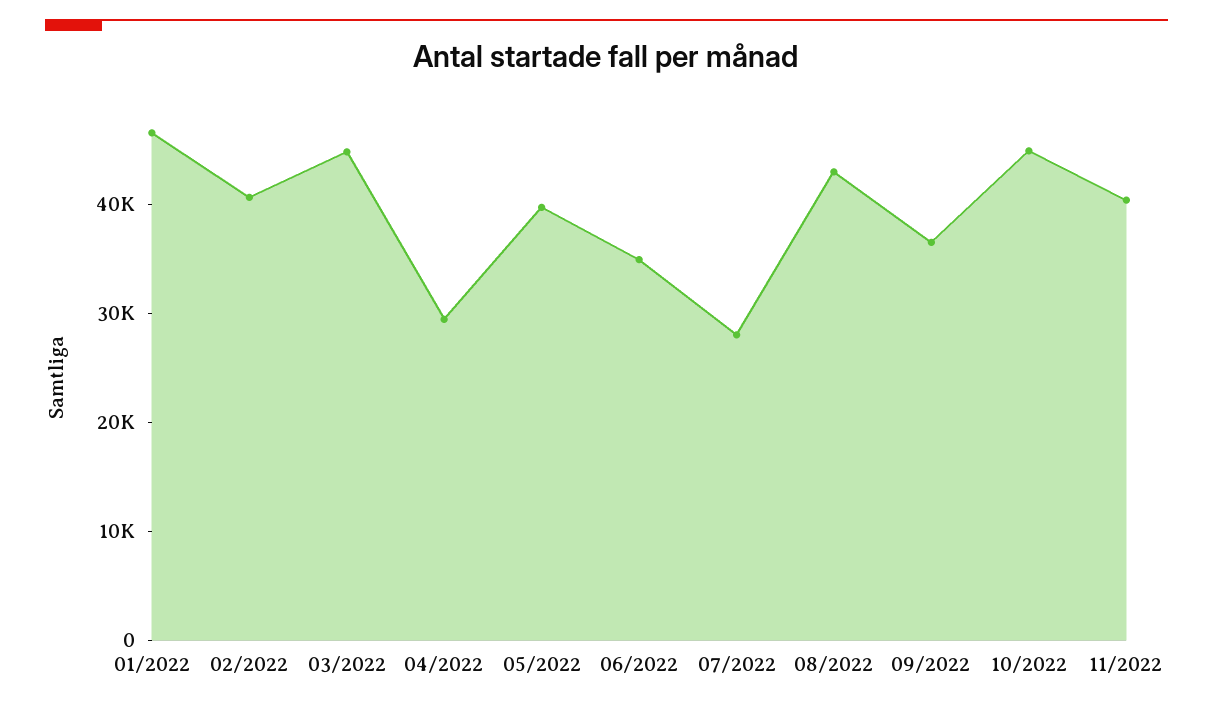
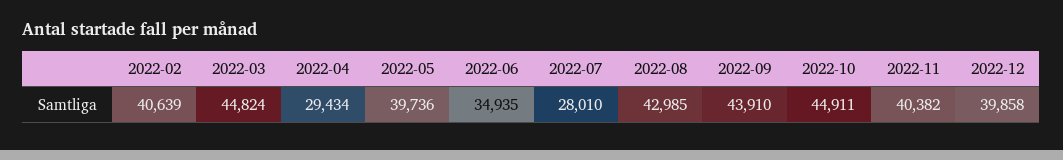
01/2022: 46000 -> none
09/2022: 36000 -> 43910
2022-12: none -> 39858

